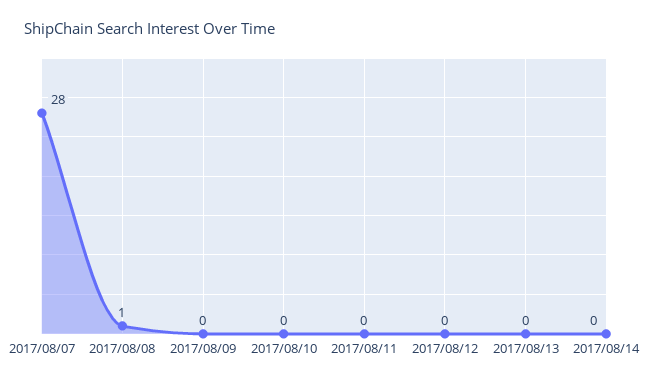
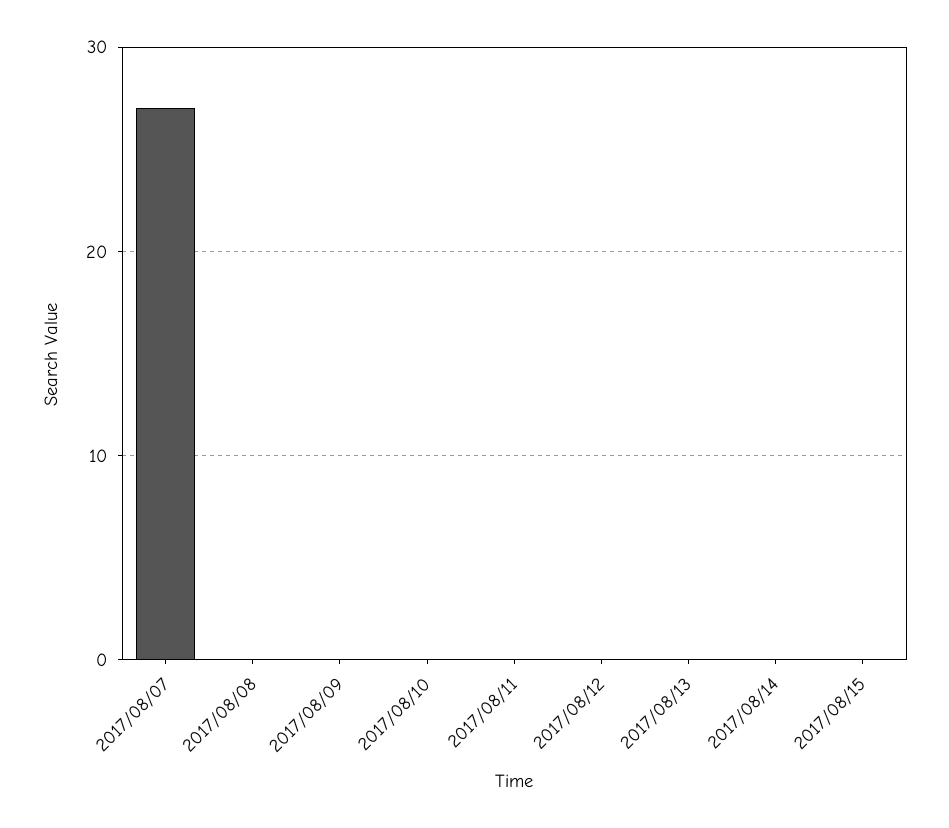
2017/08/07: 28 -> 27
2017/08/08: 1 -> 0
2017/08/15: none -> 0

